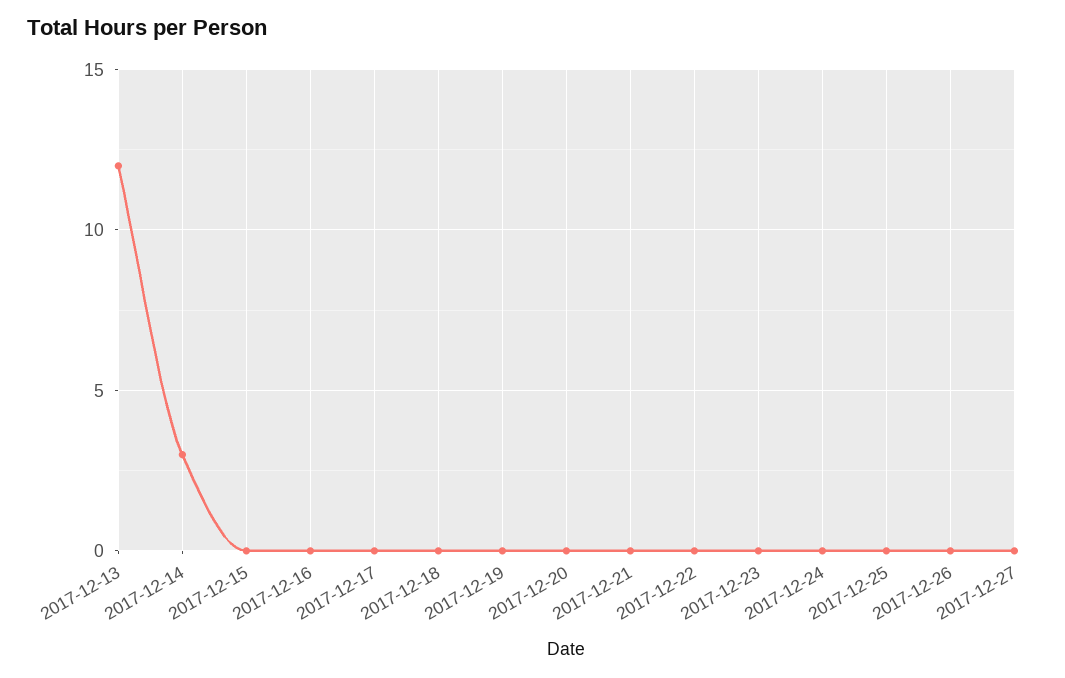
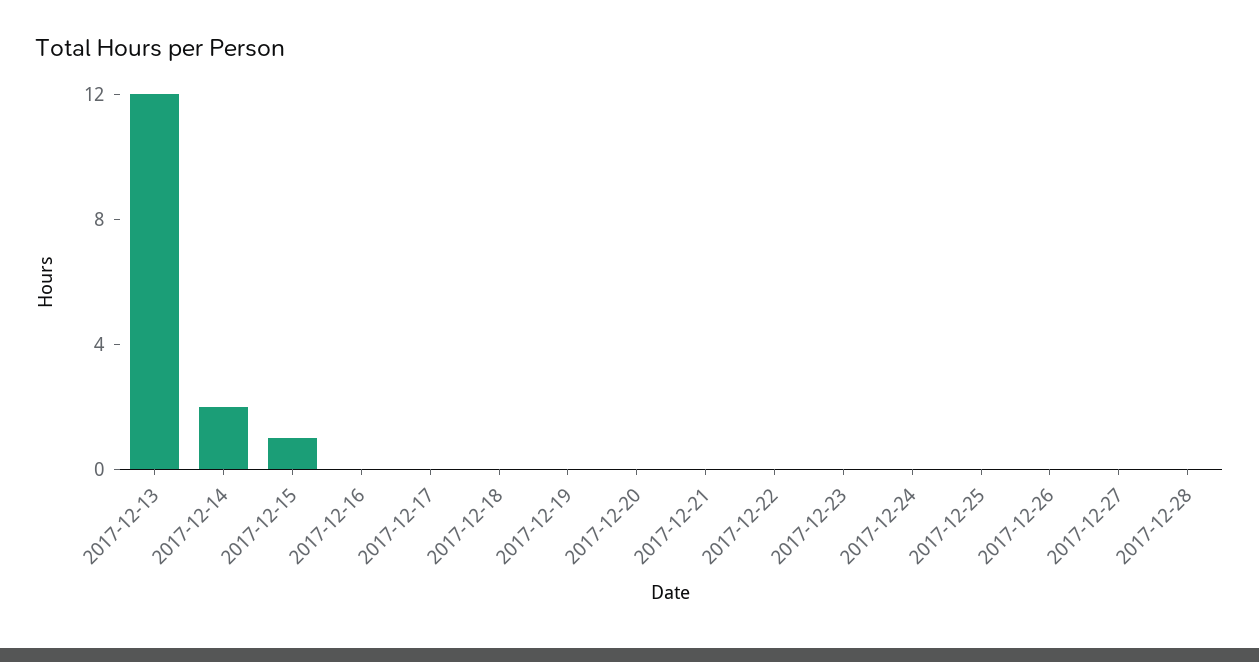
2017-12-14: 3 -> 2
2017-12-15: 0 -> 1
2017-12-28: none -> 0

